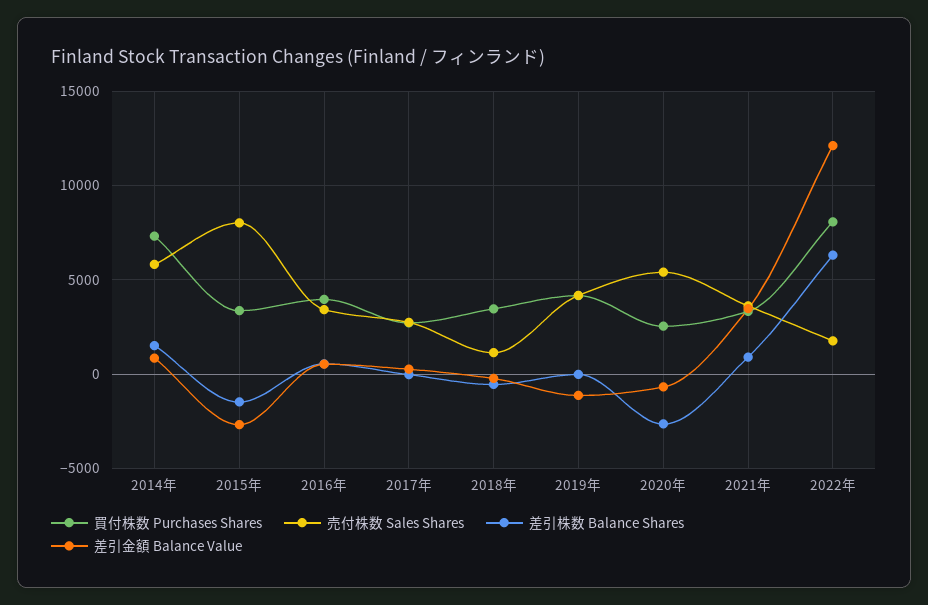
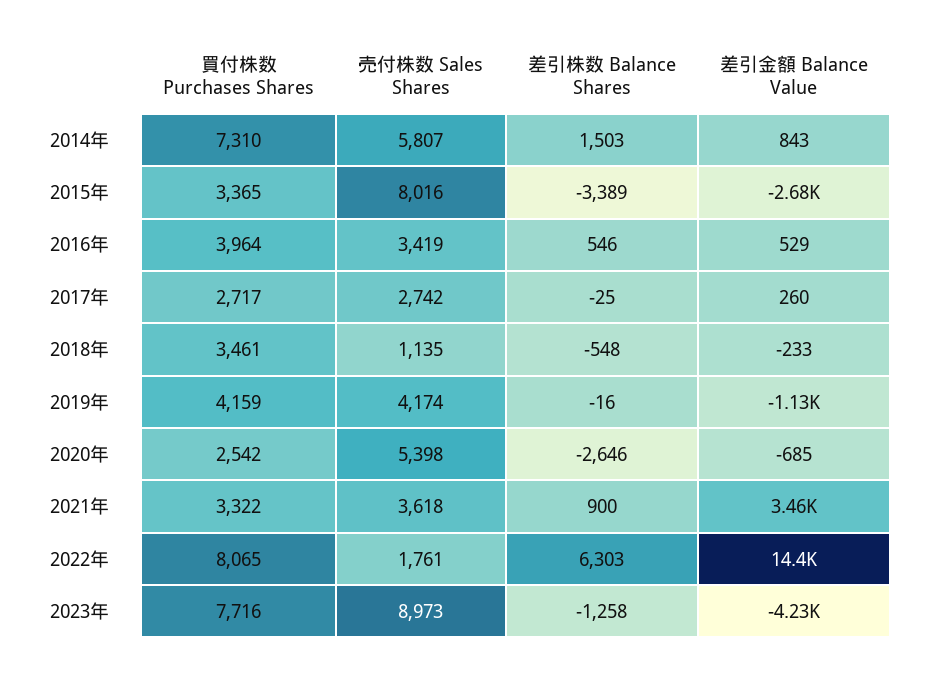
差引株数 Balance Shares, 2015年: -1500 -> -3389
差引金額 Balance Value, 2022年: 12000 -> 14400
買付株数 Purchases Shares, 2023年: none -> 7716
売付株数 Sales Shares, 2023年: none -> 8973
差引株数 Balance Shares, 2023年: none -> -1258
差引金額 Balance Value, 2023年: none -> -4230

